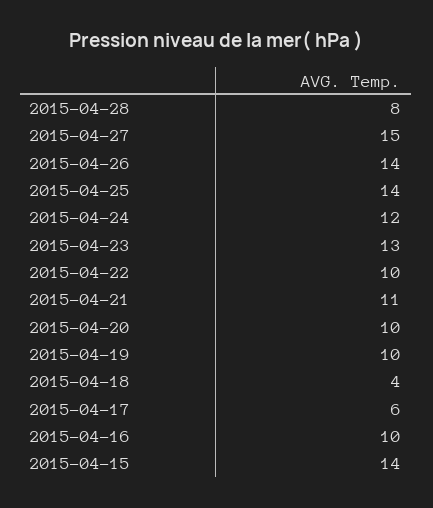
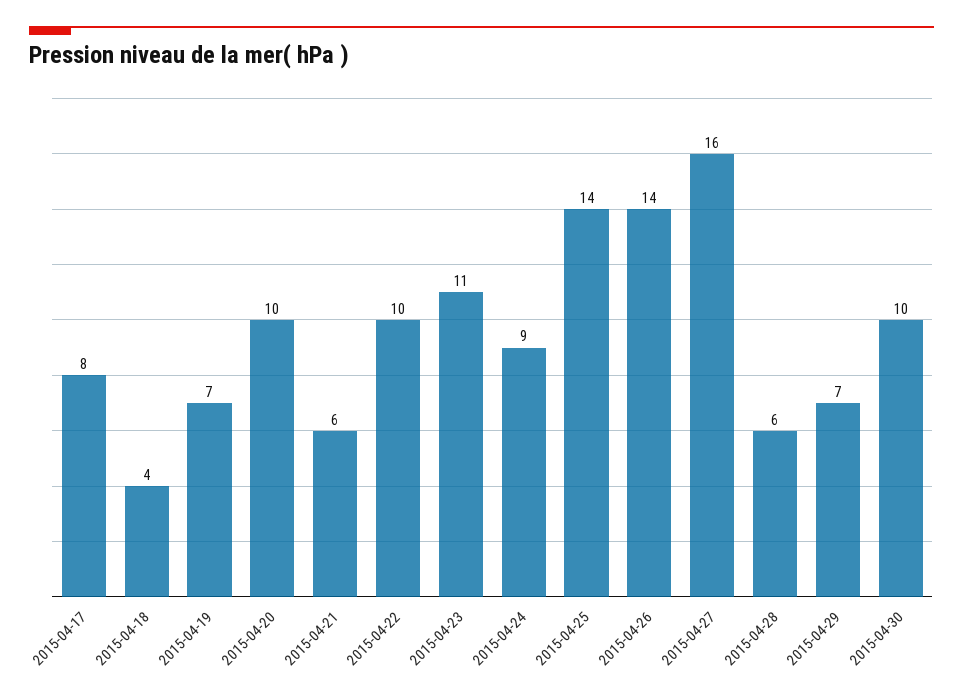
2015-04-28: 8 -> 6
2015-04-27: 15 -> 16
2015-04-24: 12 -> 9
2015-04-23: 13 -> 11
2015-04-21: 11 -> 6
2015-04-19: 10 -> 7
2015-04-17: 6 -> 8
2015-04-16: 10 -> none
2015-04-15: 14 -> none
2015-04-29: none -> 7
2015-04-30: none -> 10

